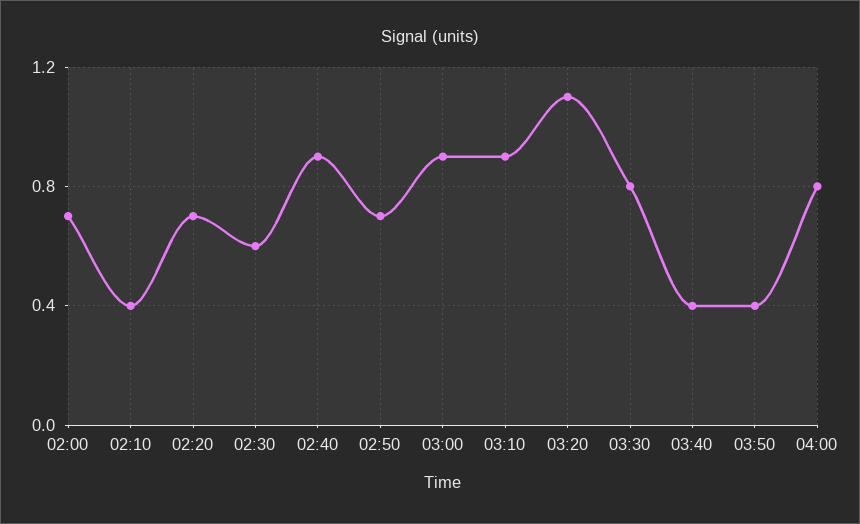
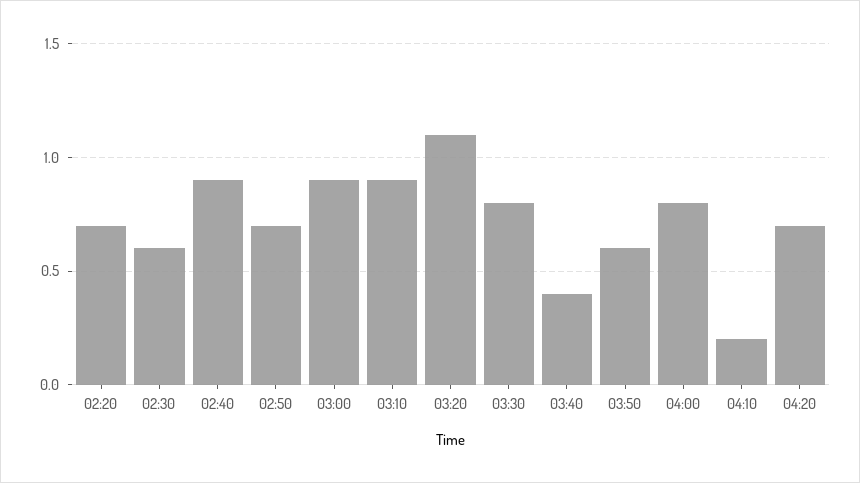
02:00: 0.7 -> none
02:10: 0.4 -> none
03:50: 0.4 -> 0.6
04:10: none -> 0.2
04:20: none -> 0.7

